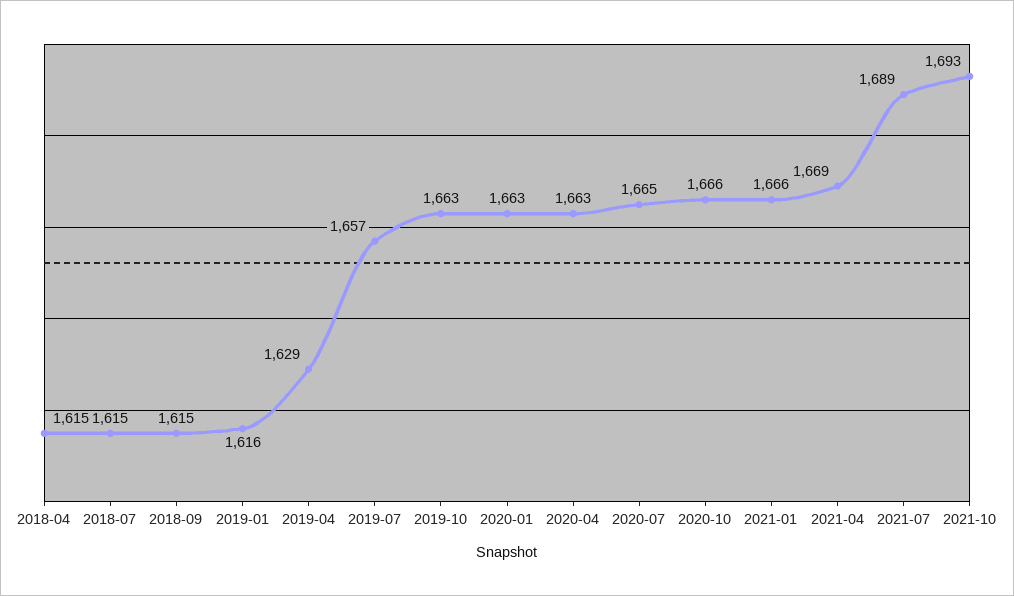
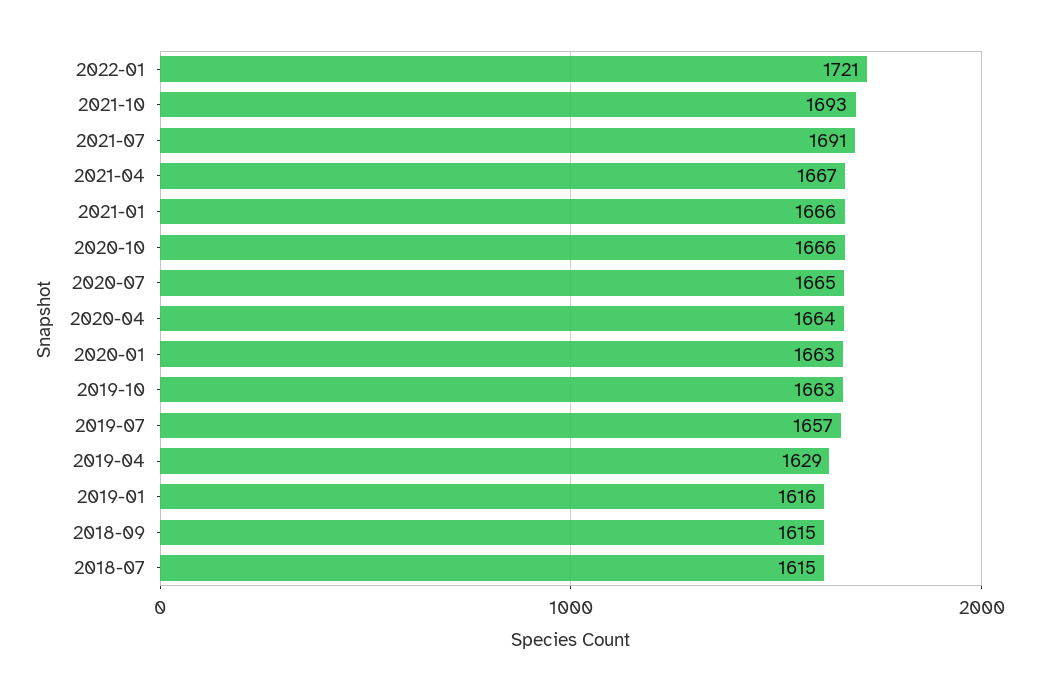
2018-04: 1615 -> none
2020-04: 1663 -> 1664
2021-04: 1669 -> 1667
2021-07: 1689 -> 1691
2022-01: none -> 1721

